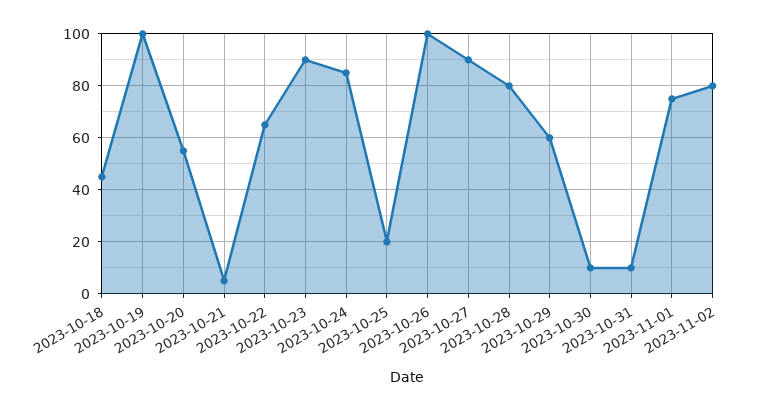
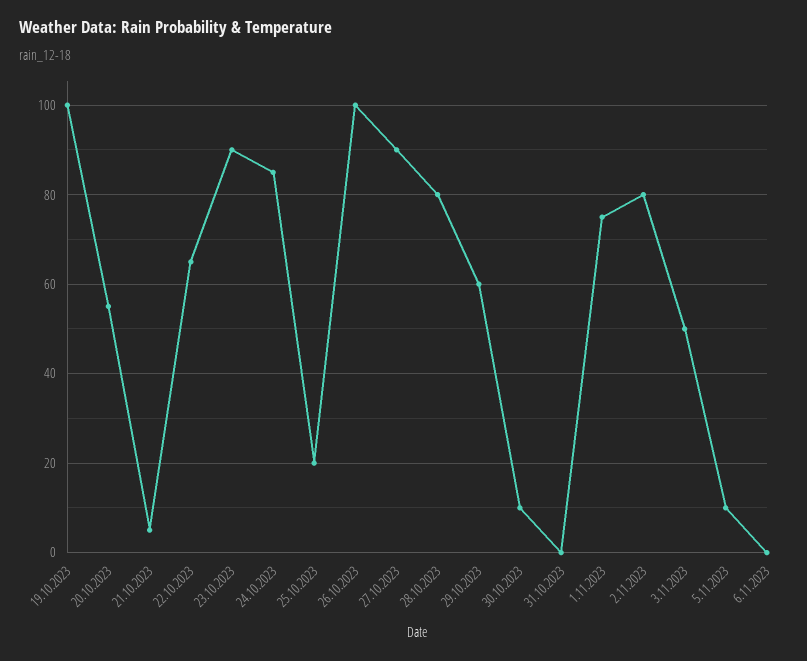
2023-10-18: 45 -> none
2023-10-31: 10 -> 0
3.11.2023: none -> 50
5.11.2023: none -> 10
6.11.2023: none -> 0

